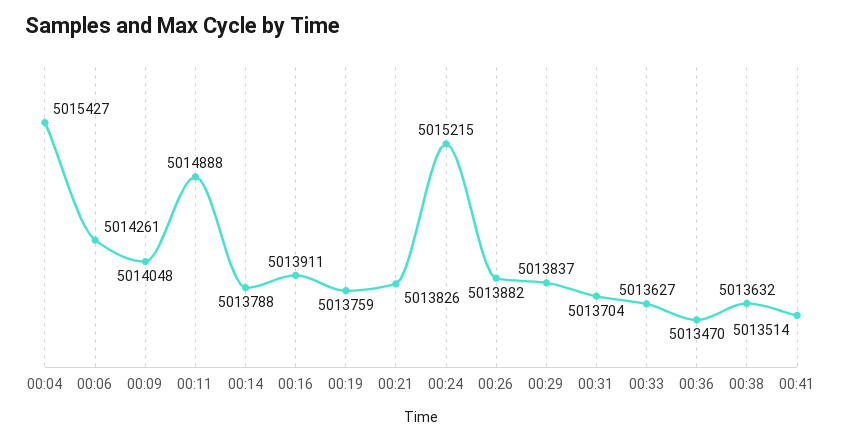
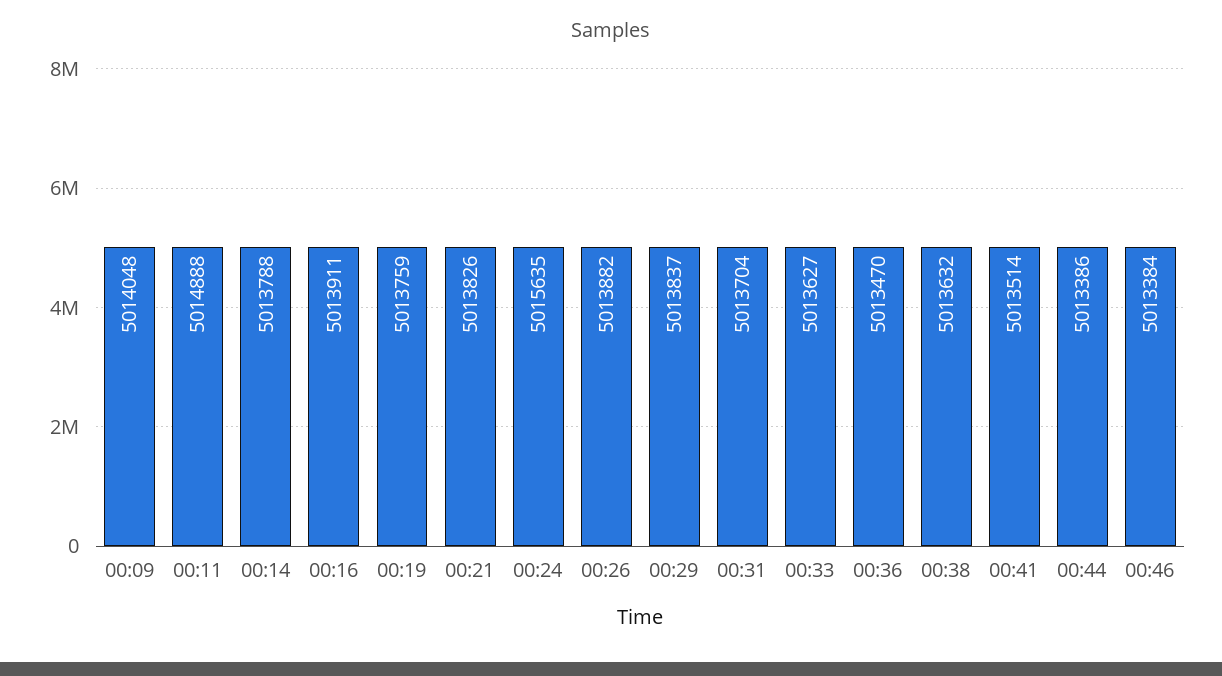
00:04: 5015427 -> none
00:06: 5014261 -> none
00:24: 5015215 -> 5015635
00:44: none -> 5013386
00:46: none -> 5013384

